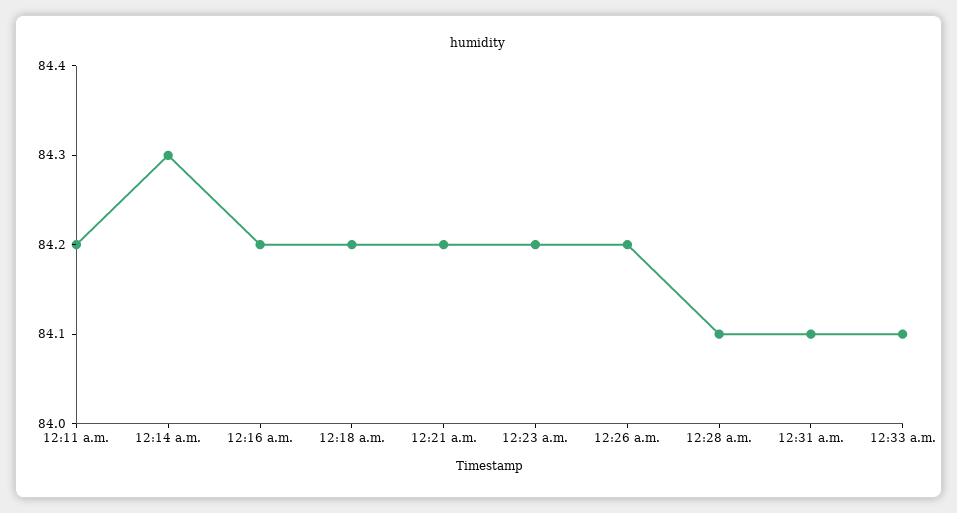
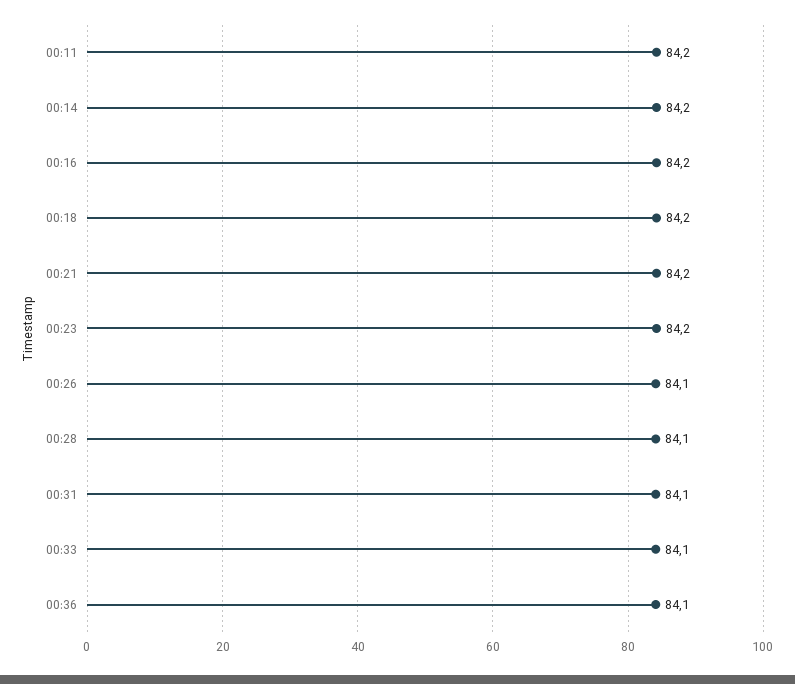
12:14 a.m.: 84.3 -> 84.2
12:26 a.m.: 84.2 -> 84.1
00:36: none -> 84.1

